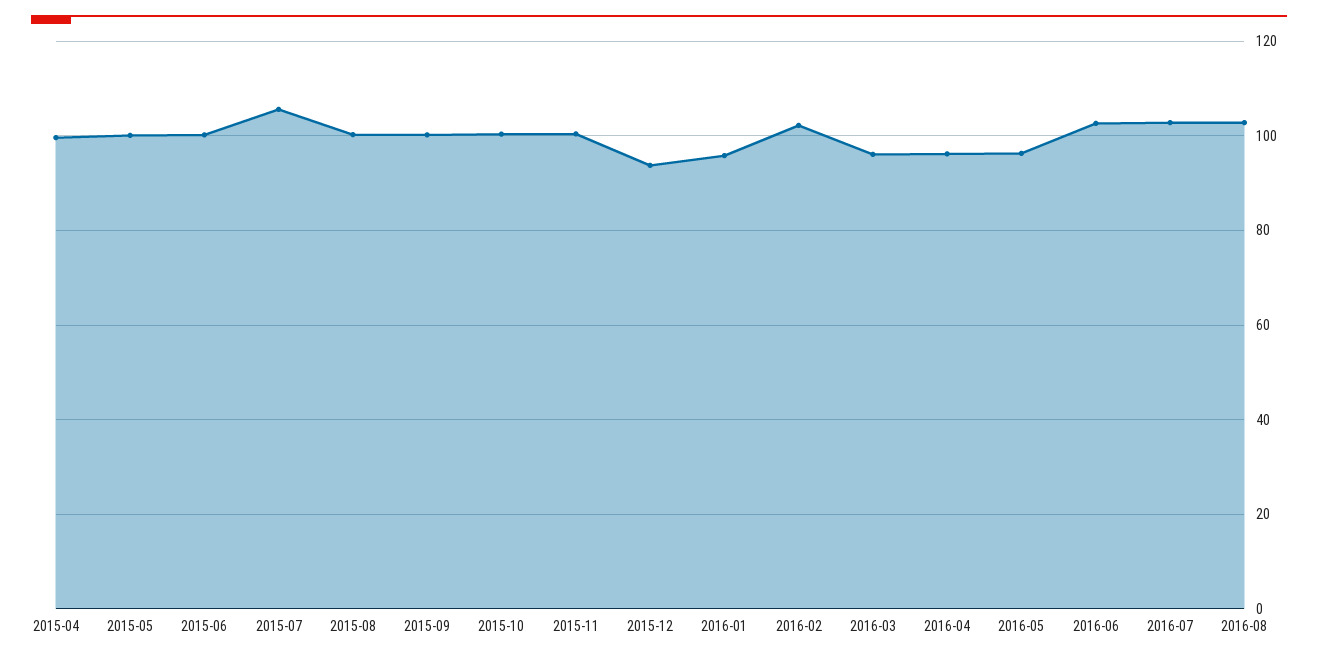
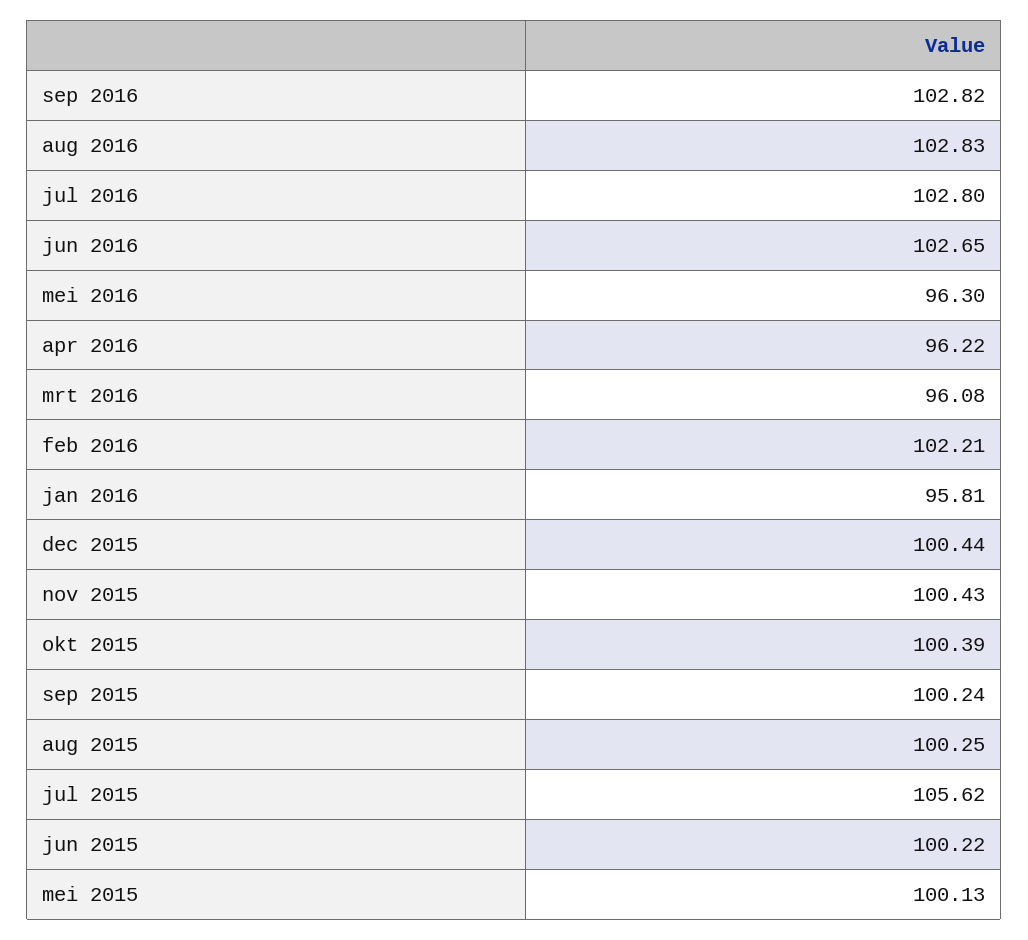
2015-04: 100 -> none
2015-12: 94 -> 100.44
sep 2016: none -> 102.82

